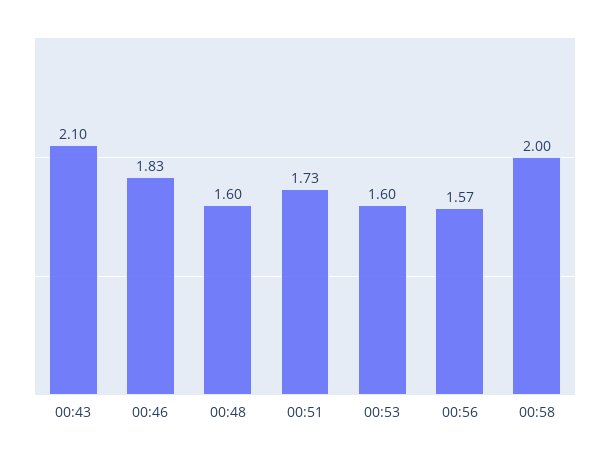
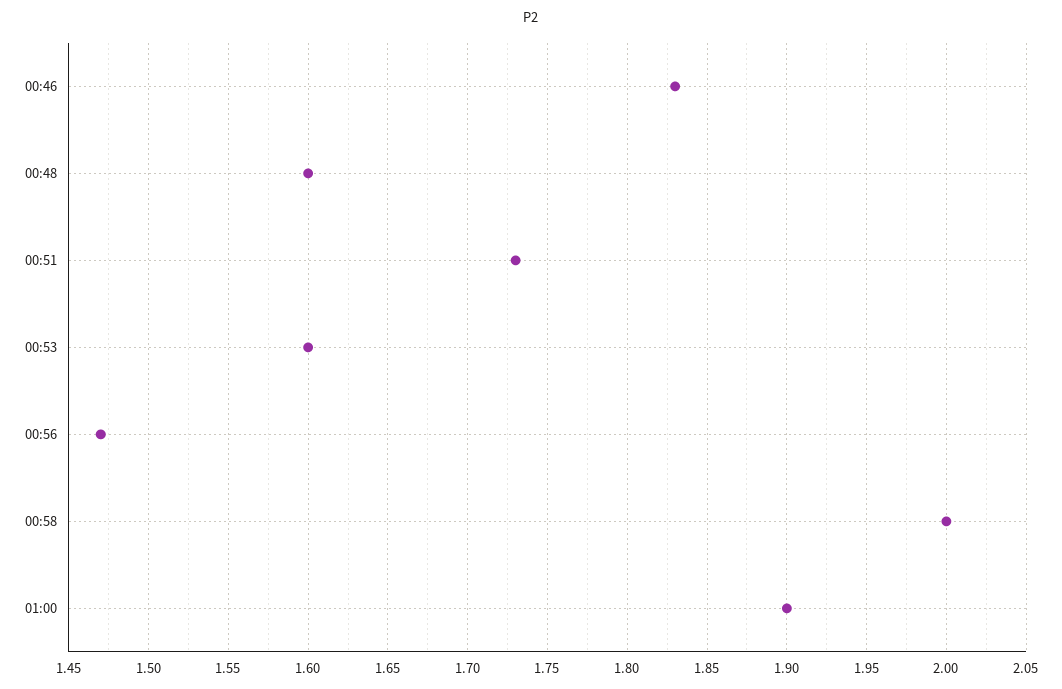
00:43: 2.1 -> none
00:56: 1.57 -> 1.47
01:00: none -> 1.9

